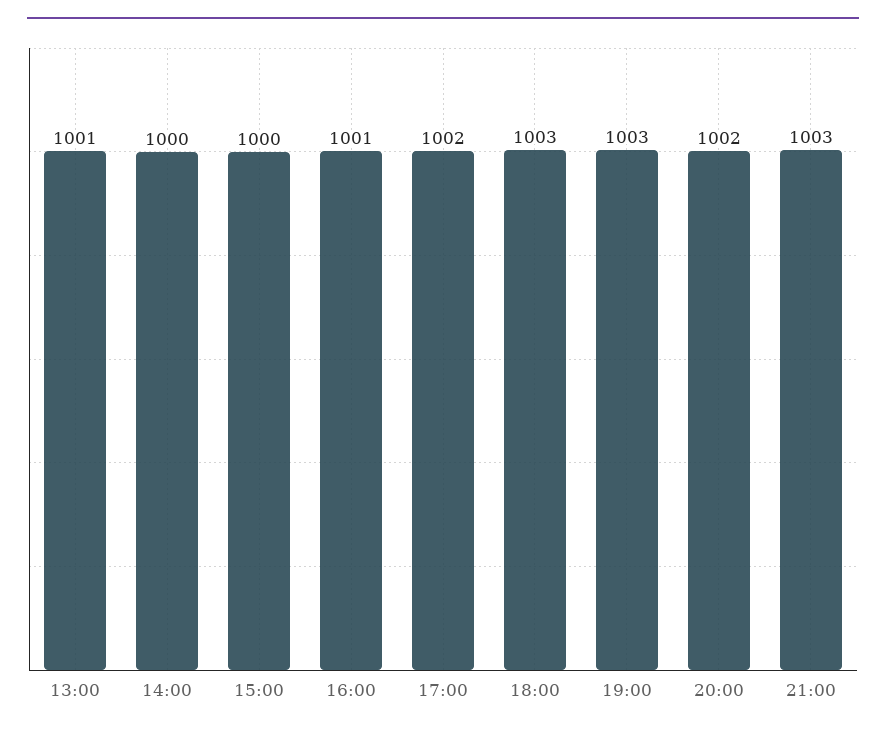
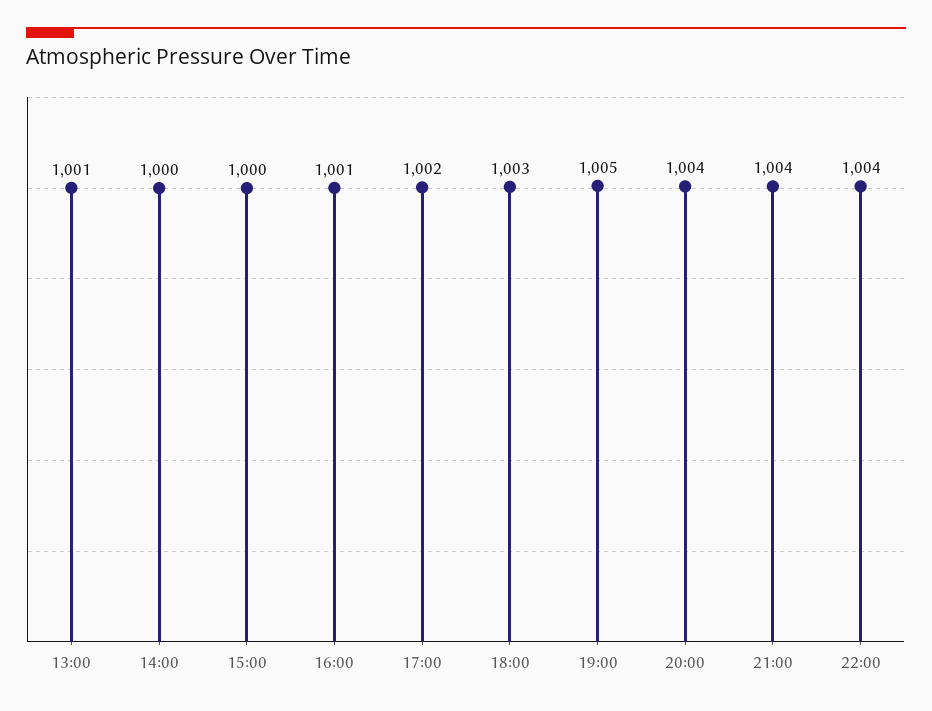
19:00: 1003 -> 1005
20:00: 1002 -> 1004
21:00: 1003 -> 1004
22:00: none -> 1004

